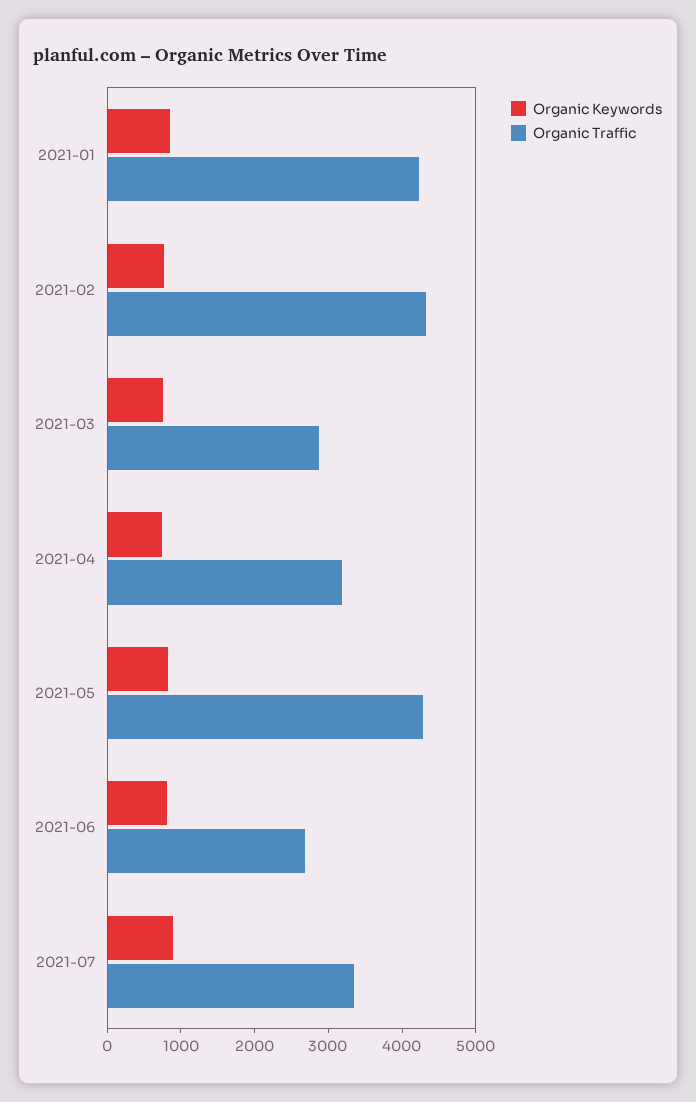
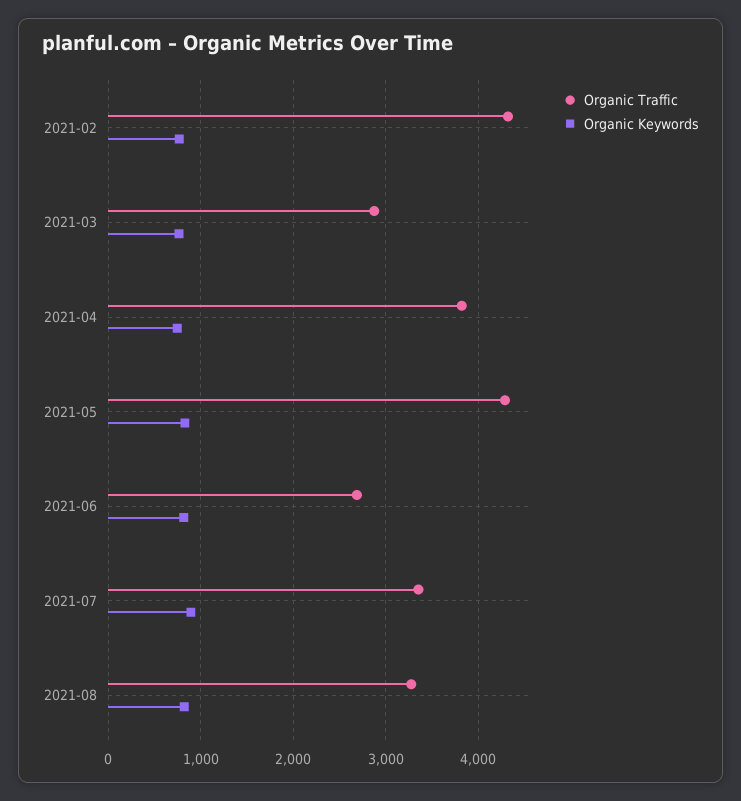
Organic Keywords, 2021-01: 800 -> none
Organic Traffic, 2021-01: 4200 -> none
Organic Traffic, 2021-04: 3200 -> 3800
Organic Traffic, 2021-08: none -> 3300
Organic Keywords, 2021-08: none -> 800

